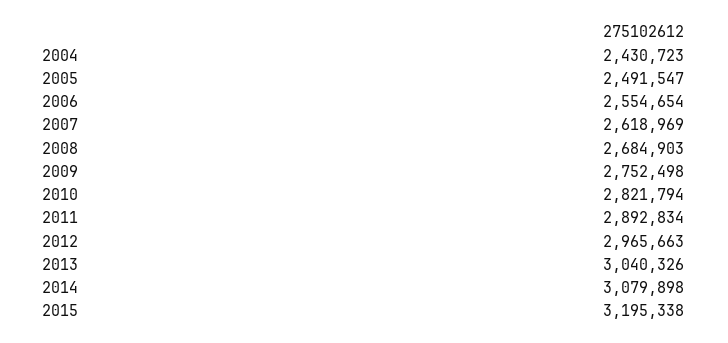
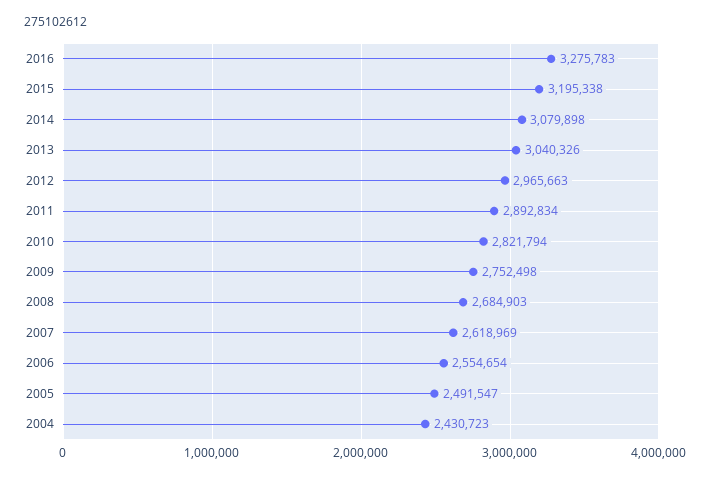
2016: none -> 3275783

